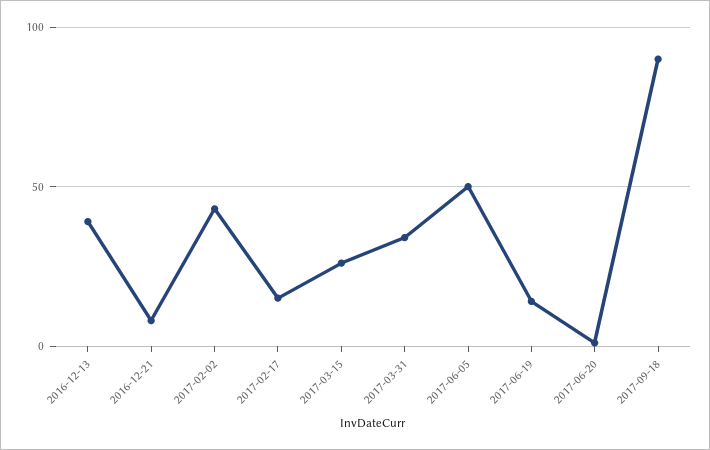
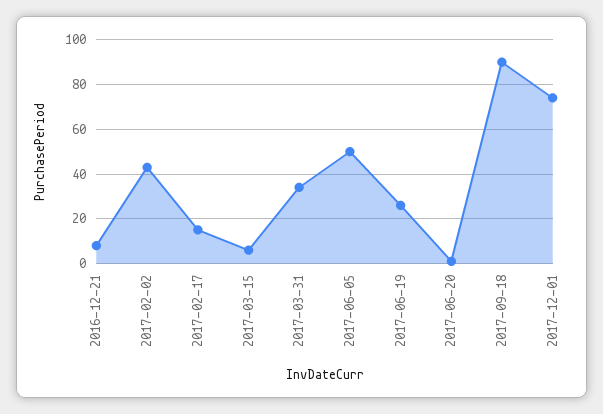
2016-12-13: 40 -> none
2017-03-15: 25 -> 5
2017-06-19: 15 -> 25
2017-12-01: none -> 75

